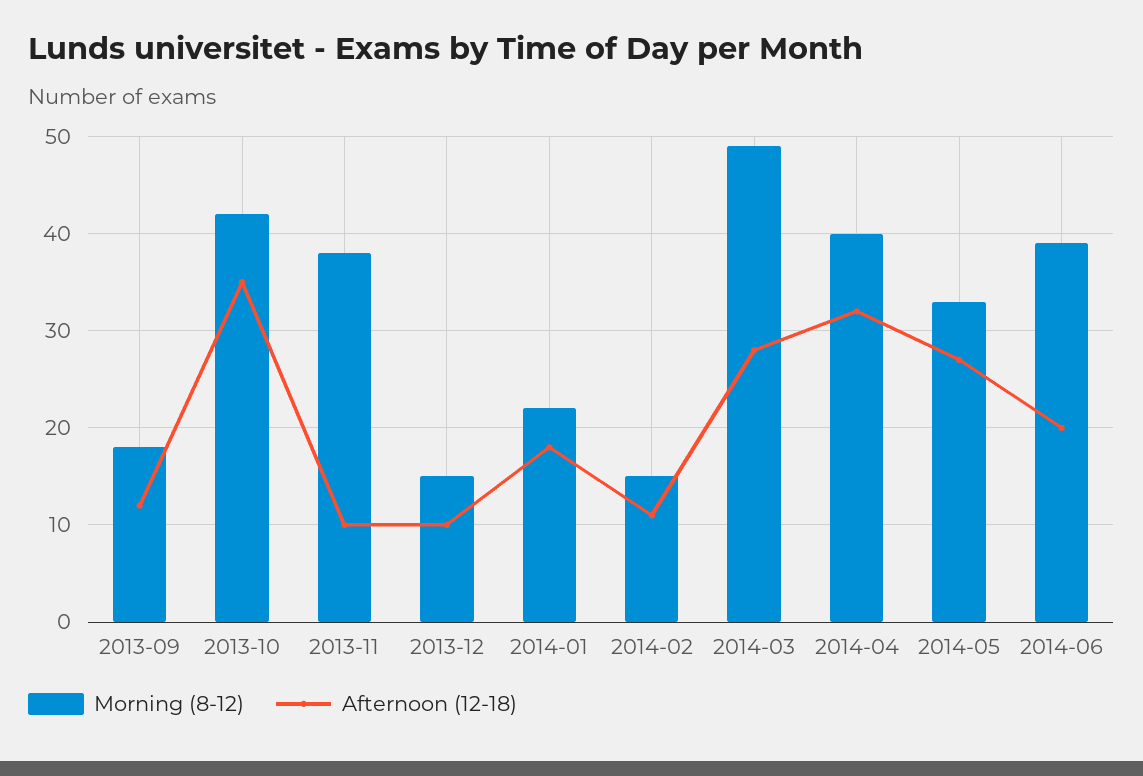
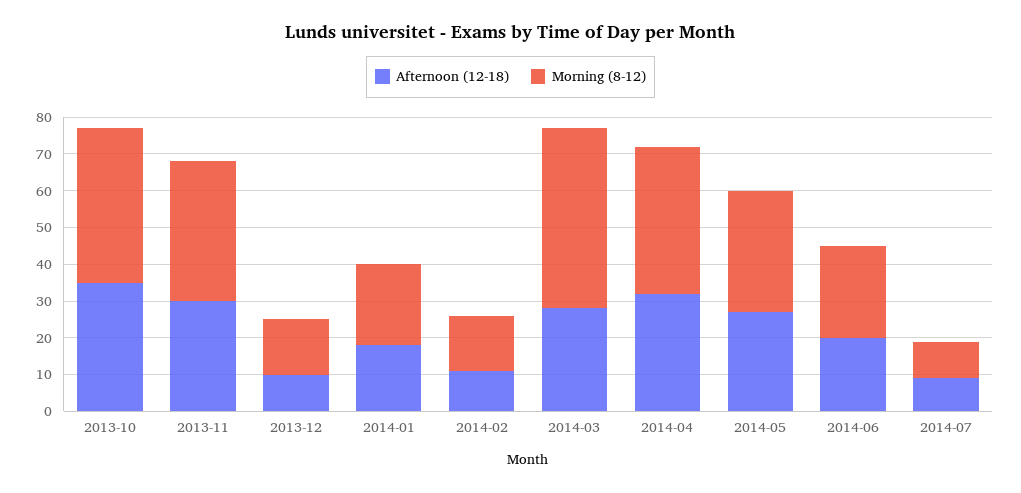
Morning (8-12), 2013-09: 18 -> none
Afternoon (12-18), 2013-09: 12 -> none
Afternoon (12-18), 2013-11: 10 -> 30
Morning (8-12), 2014-06: 39 -> 25
Afternoon (12-18), 2014-07: none -> 10
Morning (8-12), 2014-07: none -> 10

